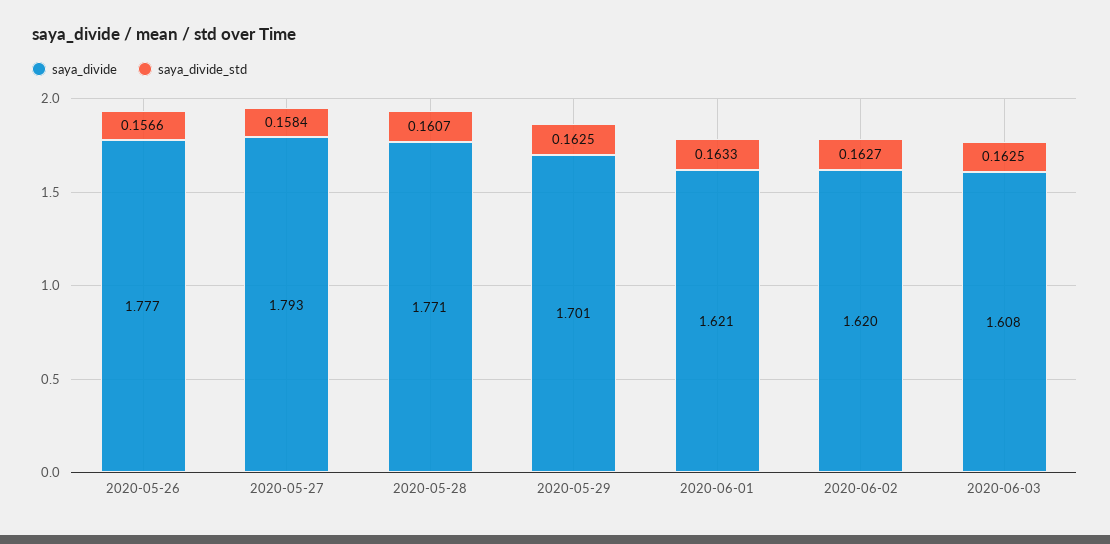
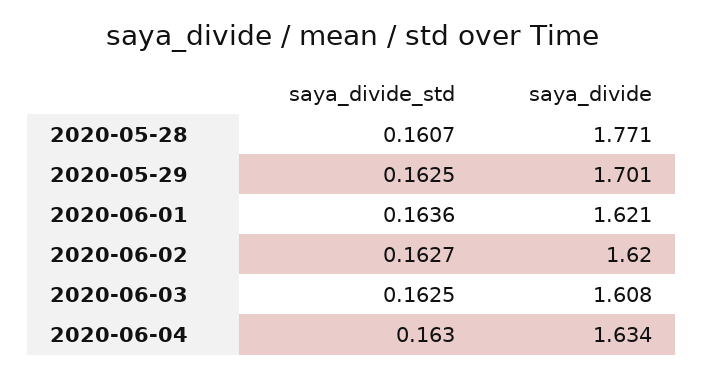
saya_divide, 2020-05-26: 1.777 -> none
saya_divide_std, 2020-05-26: 0.1566 -> none
saya_divide, 2020-05-27: 1.793 -> none
saya_divide_std, 2020-05-27: 0.1584 -> none
saya_divide_std, 2020-06-01: 0.1633 -> 0.1636
saya_divide_std, 2020-06-04: none -> 0.163
saya_divide, 2020-06-04: none -> 1.634

